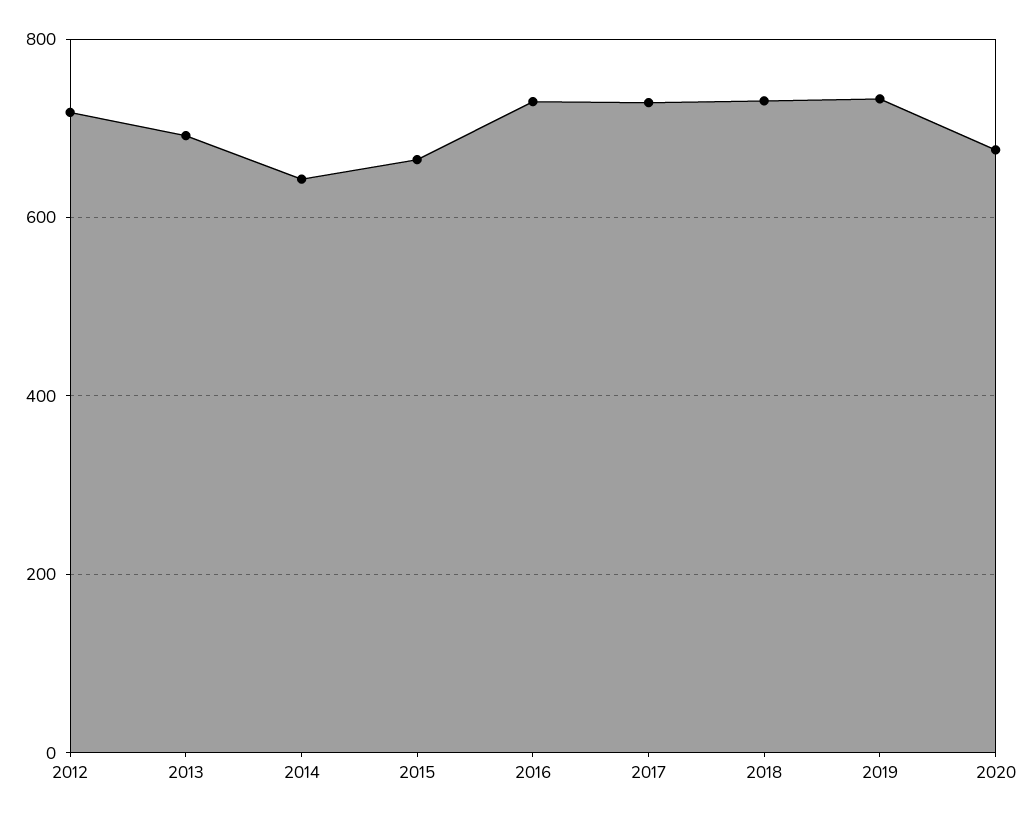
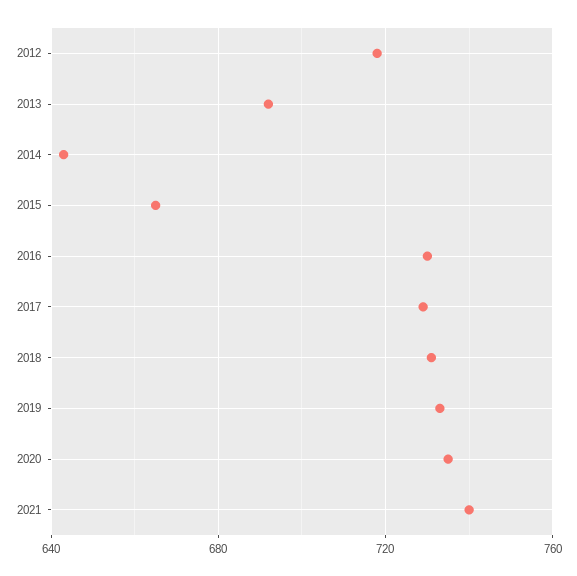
2020: 680 -> 735
2021: none -> 740

